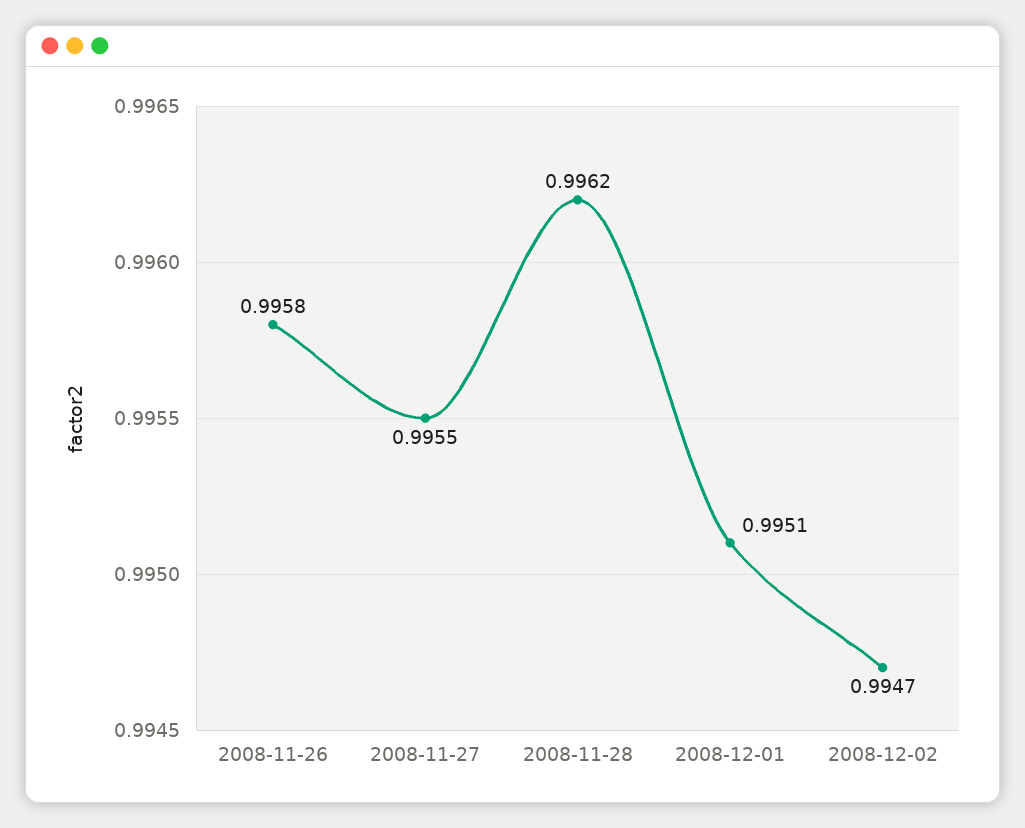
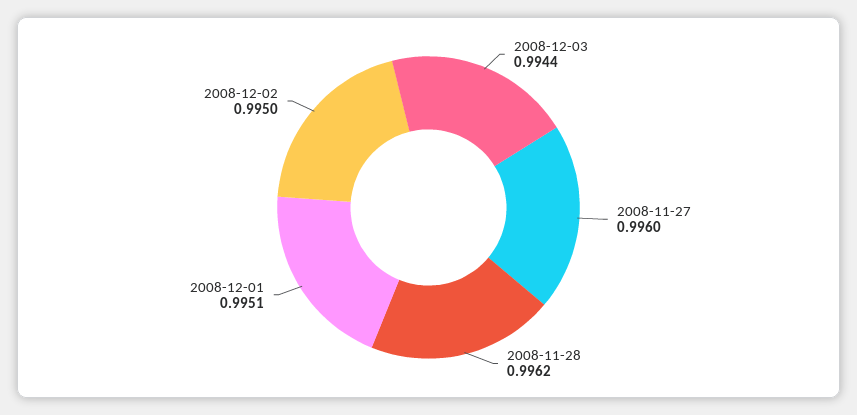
2008-11-26: 0.9958 -> none
2008-11-27: 0.9955 -> 0.996
2008-12-02: 0.9947 -> 0.995
2008-12-03: none -> 0.9944

